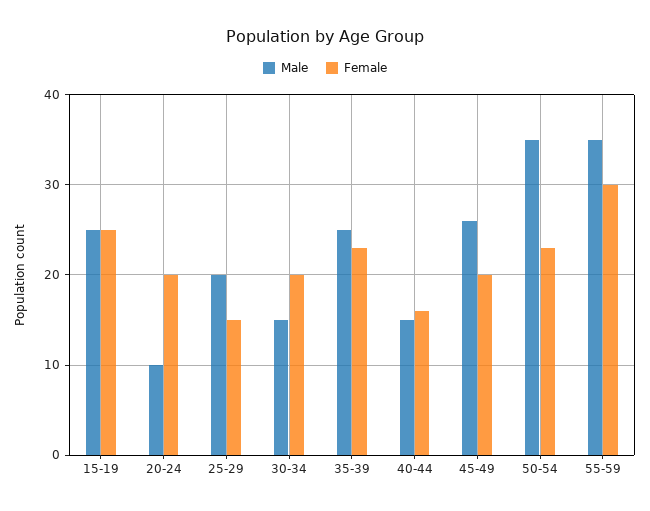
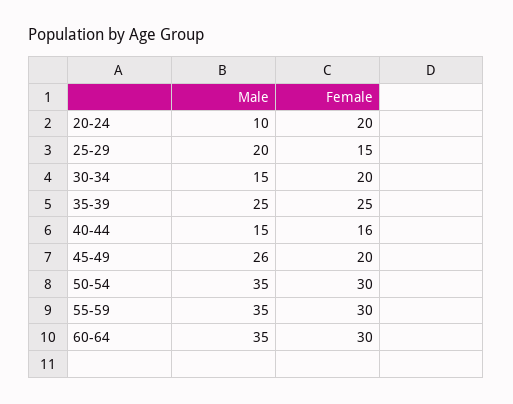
Male, 15-19: 25 -> none
Female, 15-19: 25 -> none
Female, 35-39: 23 -> 25
Female, 50-54: 23 -> 30
Male, 60-64: none -> 35
Female, 60-64: none -> 30

